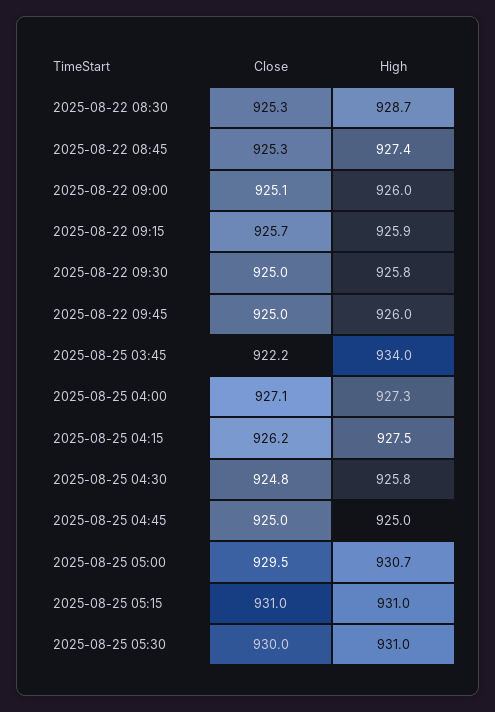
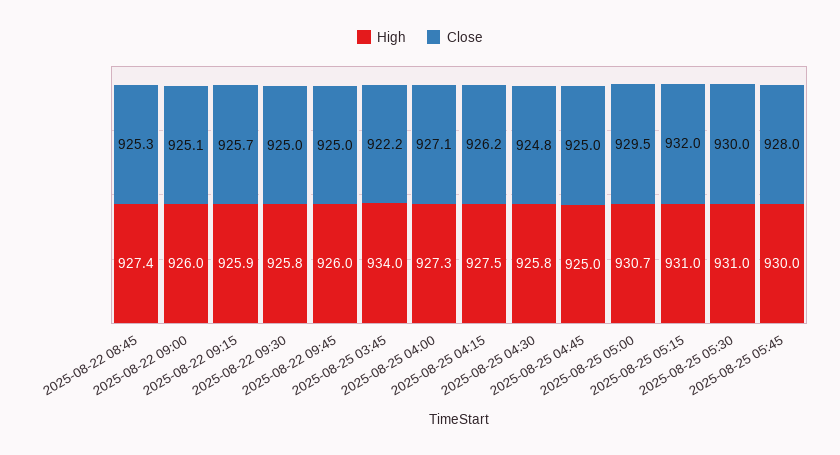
Close, 2025-08-22 08:30: 925.3 -> none
High, 2025-08-22 08:30: 928.7 -> none
Close, 2025-08-25 05:15: 931 -> 932
High, 2025-08-25 05:45: none -> 930
Close, 2025-08-25 05:45: none -> 928

